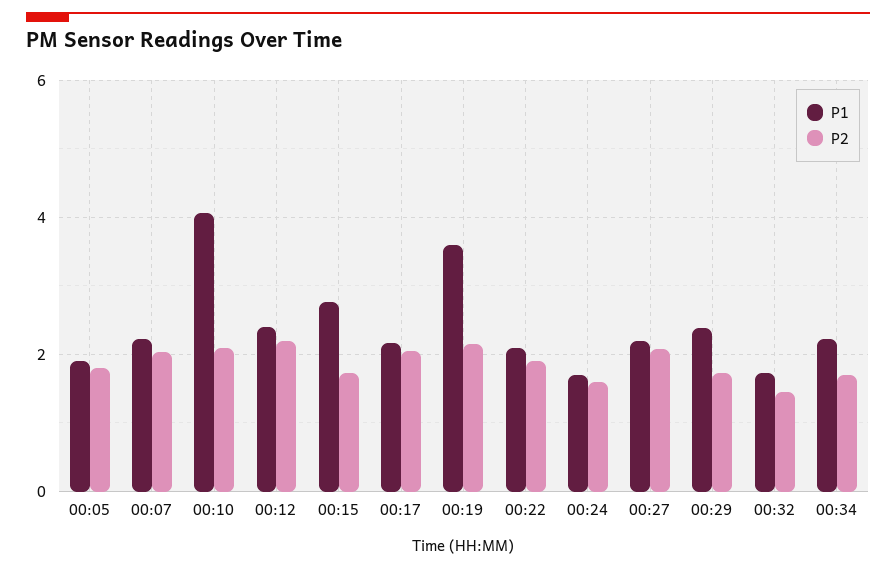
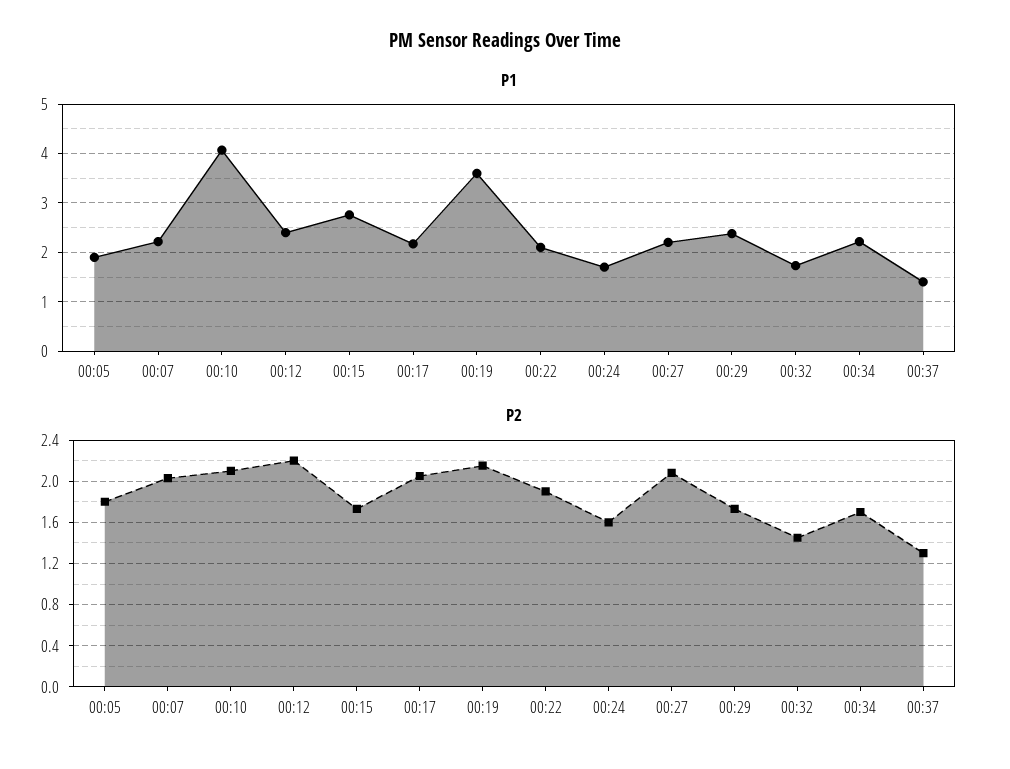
P1, 00:37: none -> 1.4
P2, 00:37: none -> 1.3

